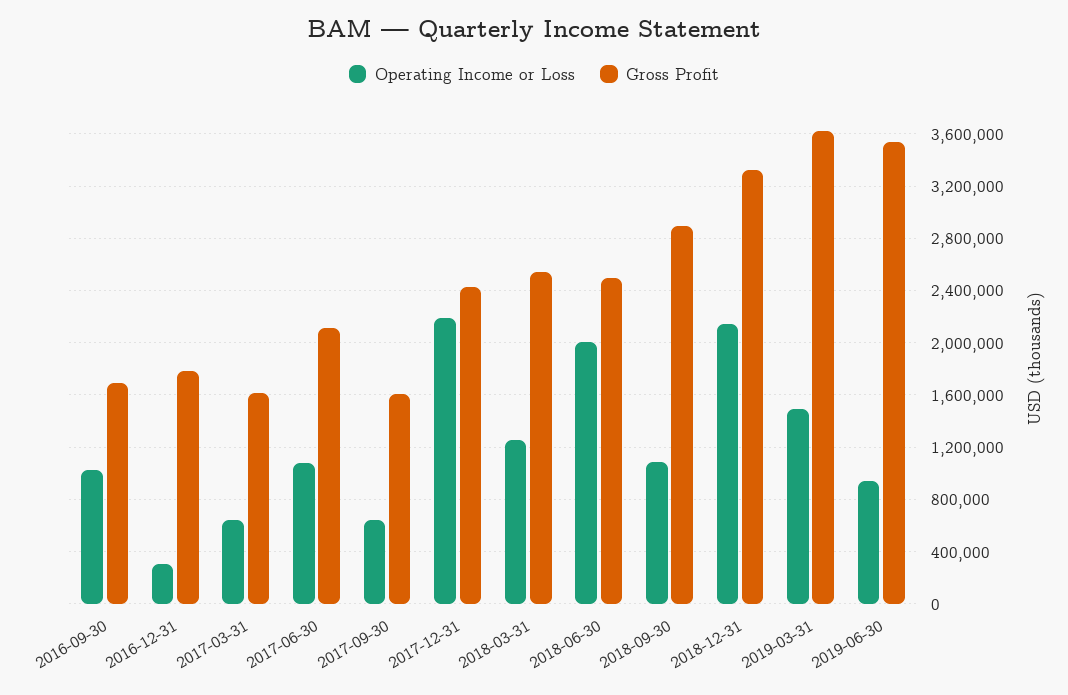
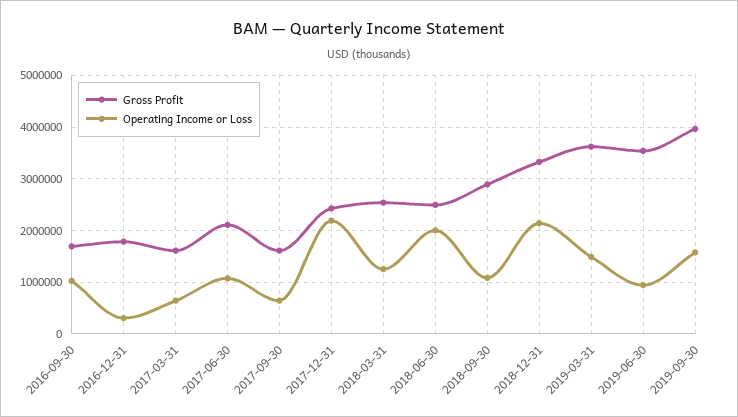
Gross Profit, 2019-09-30: none -> 4000000
Operating Income or Loss, 2019-09-30: none -> 1600000

